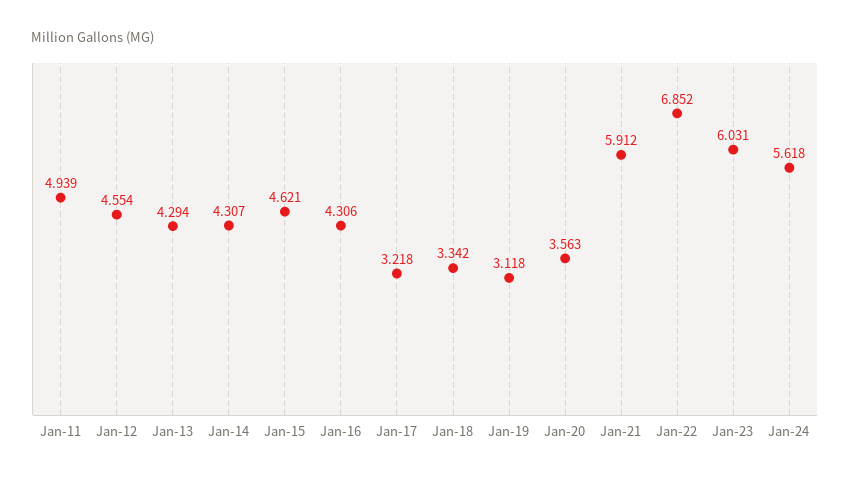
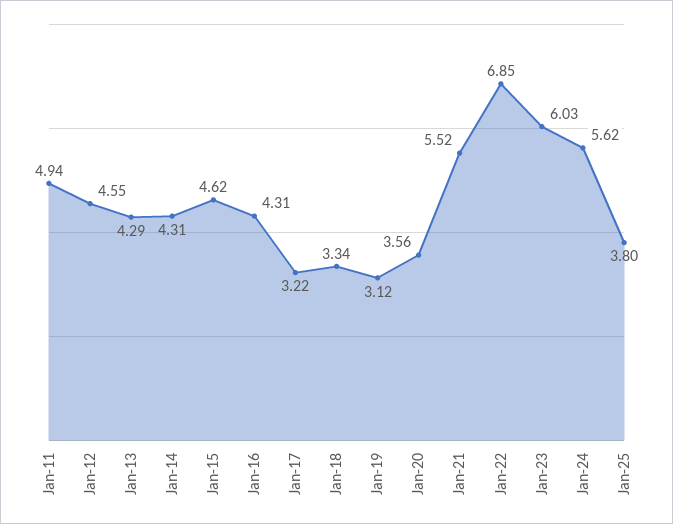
Jan-21: 5.912 -> 5.52
Jan-25: none -> 3.8

